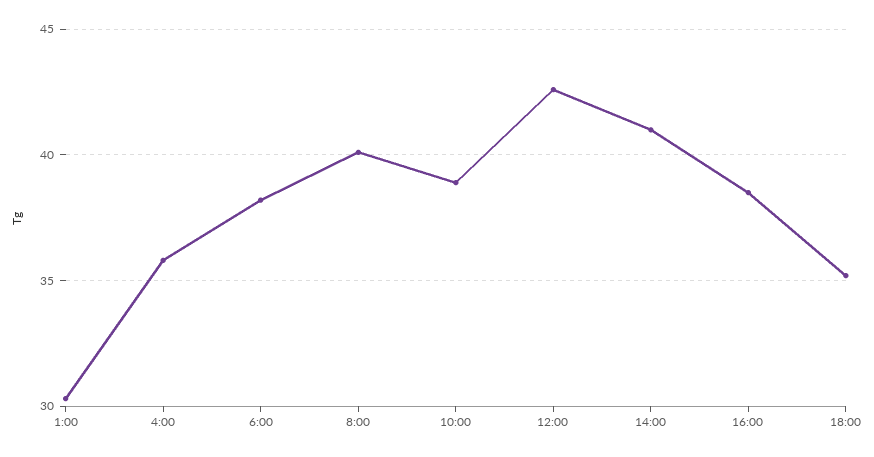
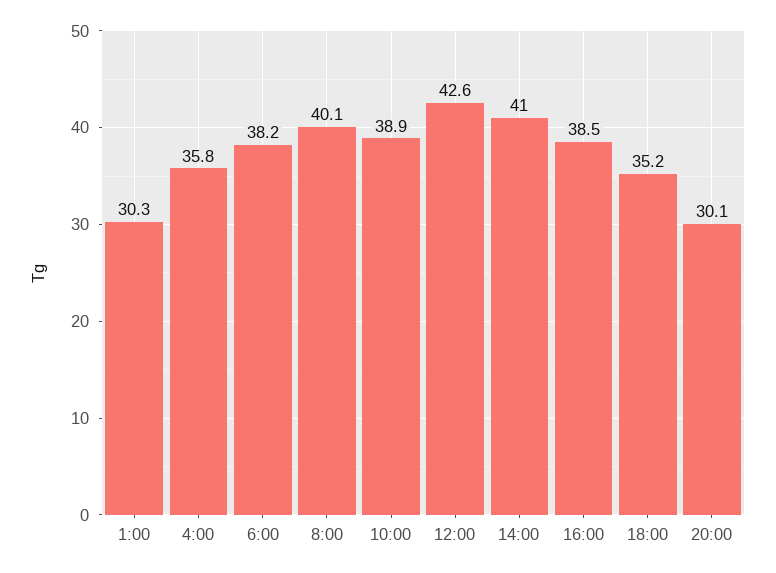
20:00: none -> 30.1

